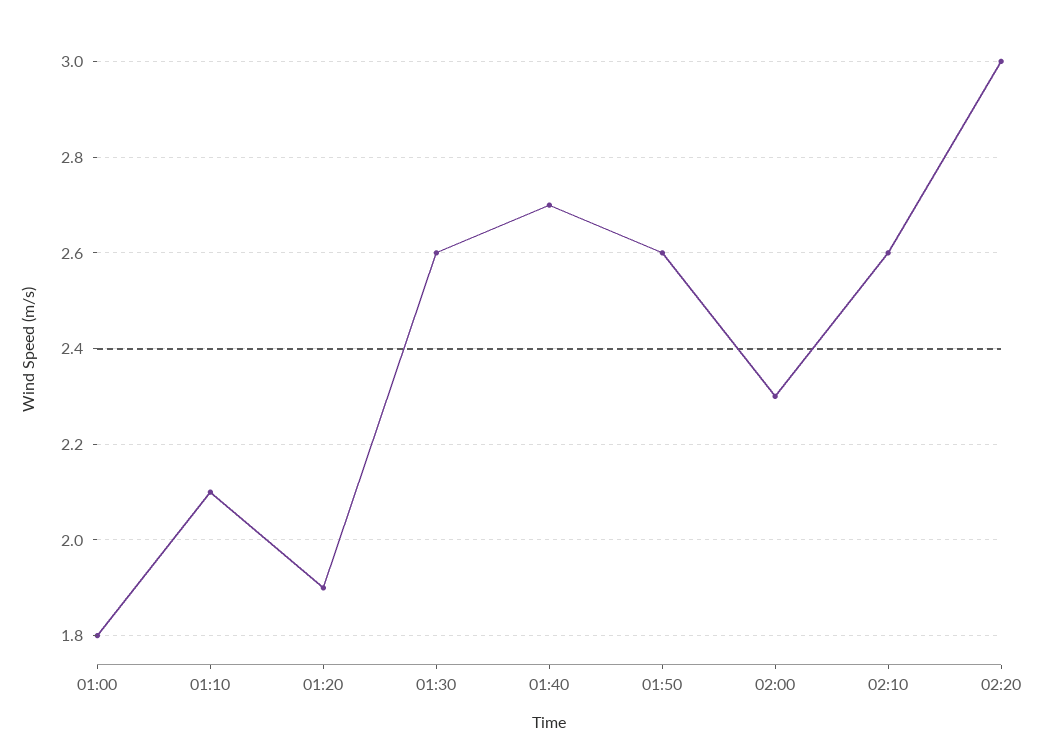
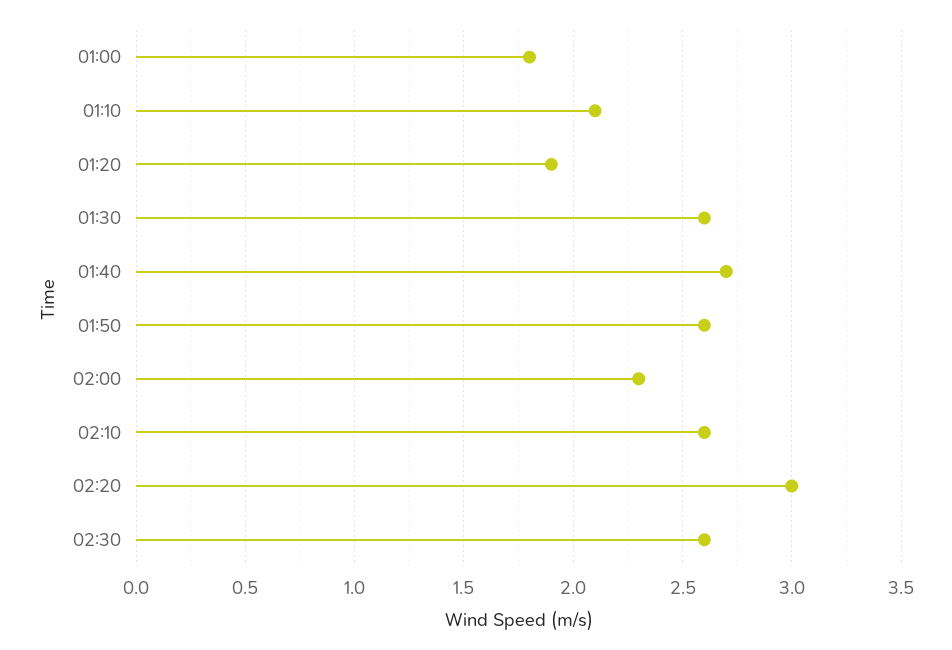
02:30: none -> 2.6

